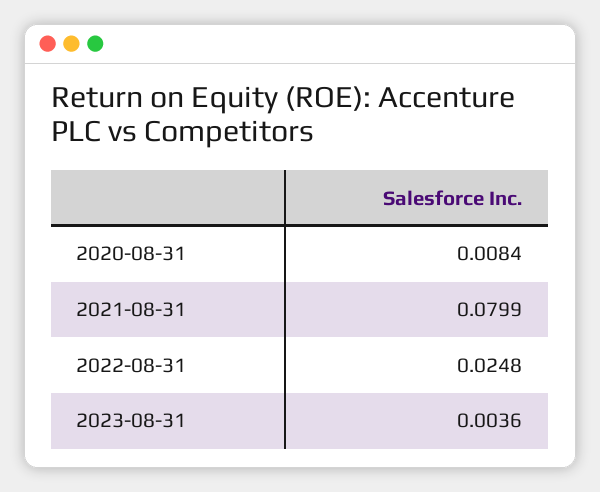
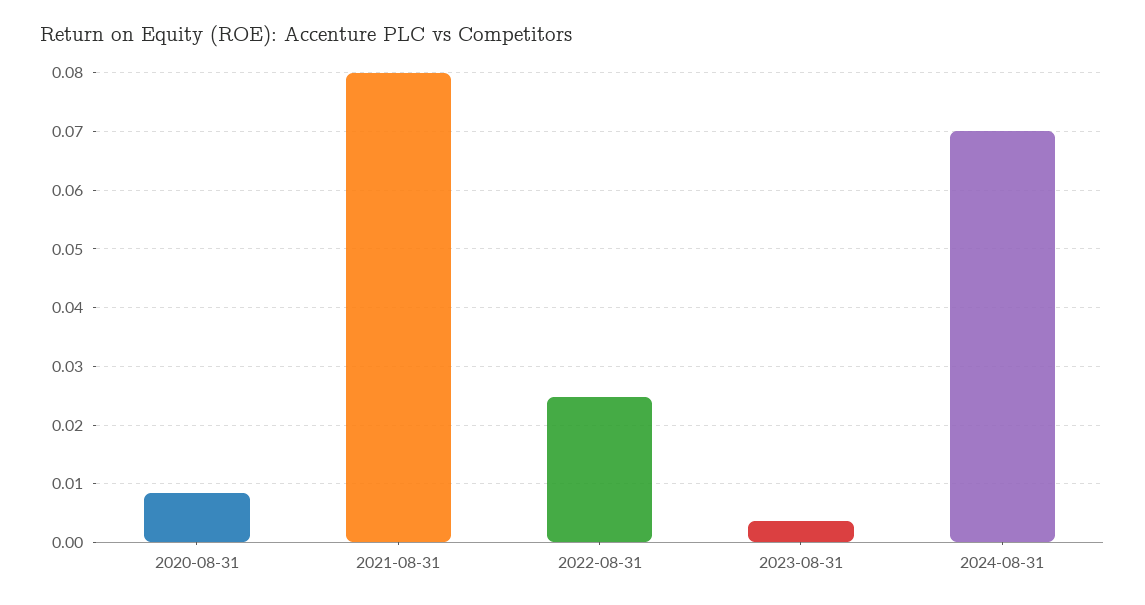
2024-08-31: none -> 0.07

